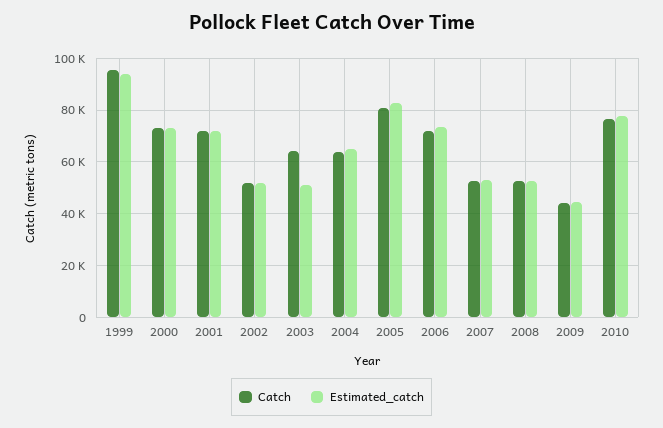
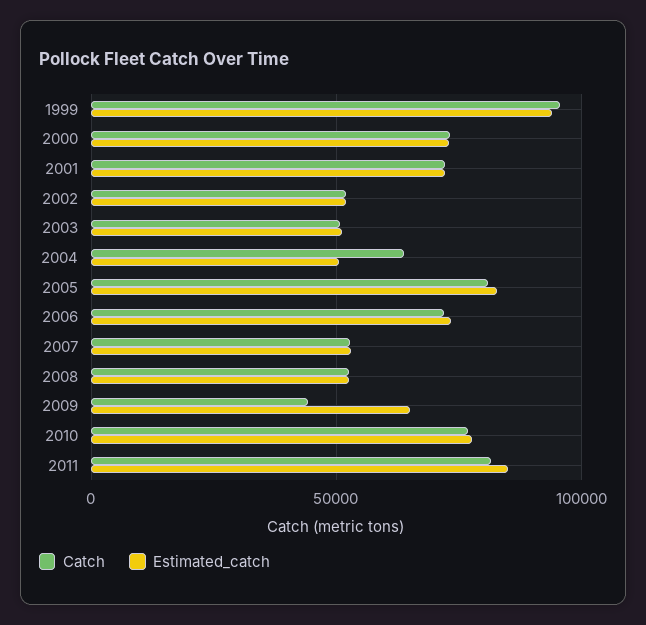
Catch, 2003: 65000 -> 50000
Estimated_catch, 2004: 65000 -> 50000
Estimated_catch, 2009: 45000 -> 65000
Catch, 2011: none -> 80000
Estimated_catch, 2011: none -> 85000

